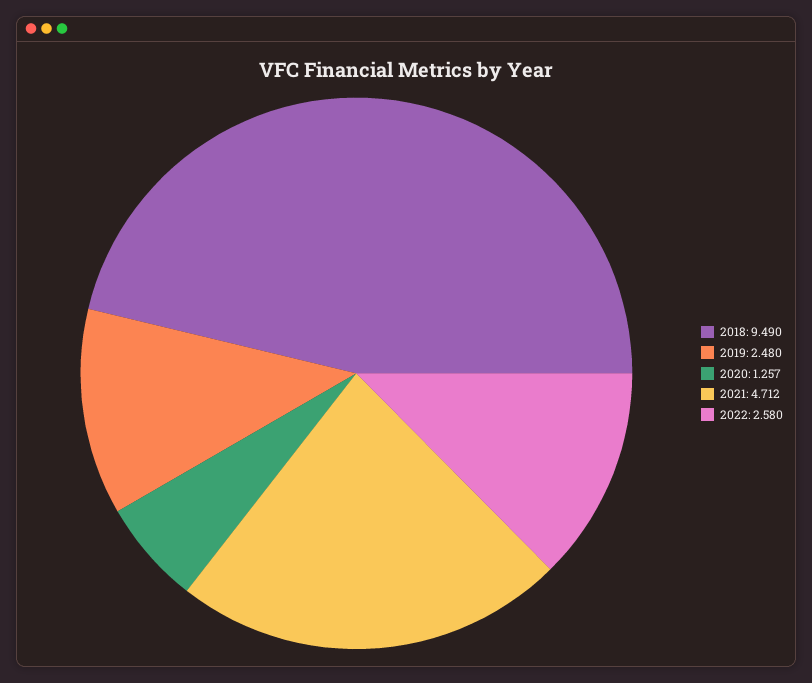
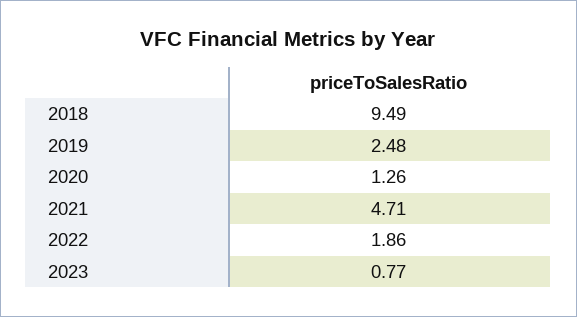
2022: 2.58 -> 1.86
2023: none -> 0.77

